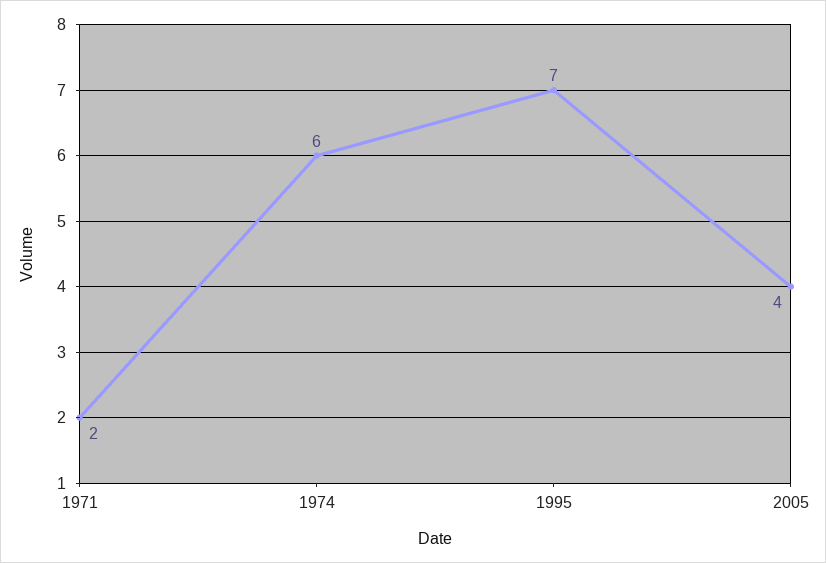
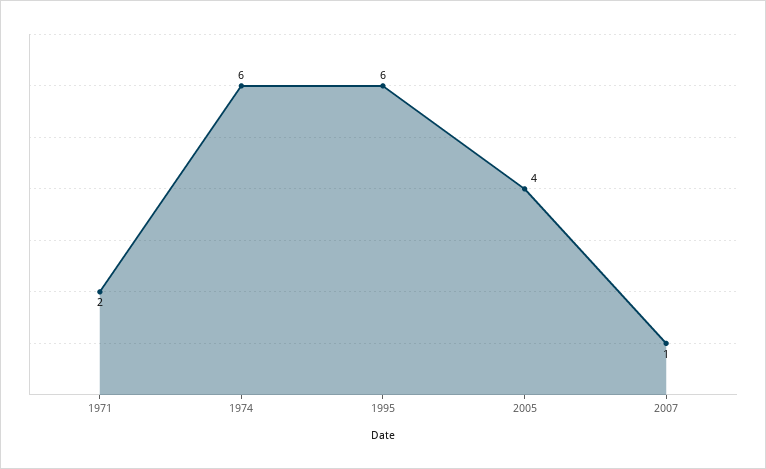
1995: 7 -> 6
2007: none -> 1

